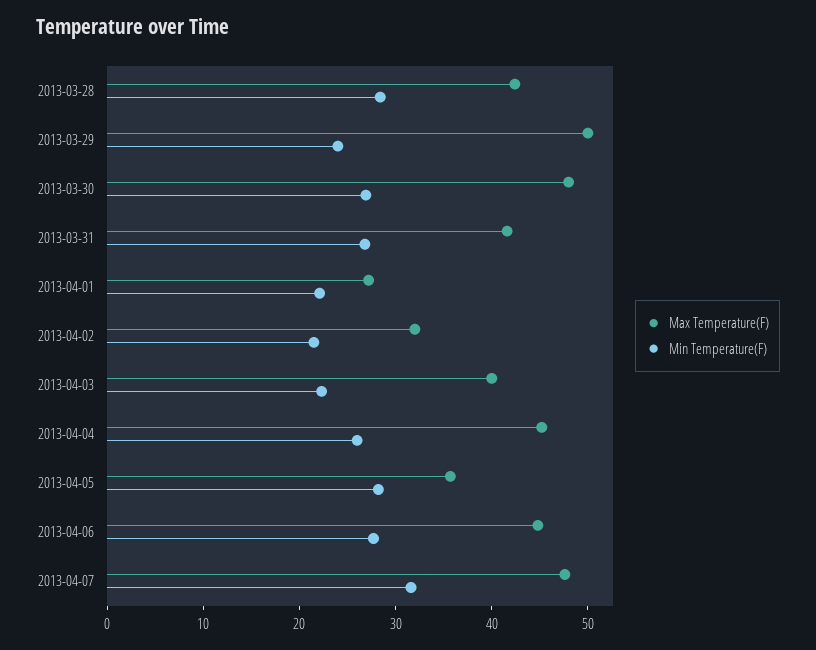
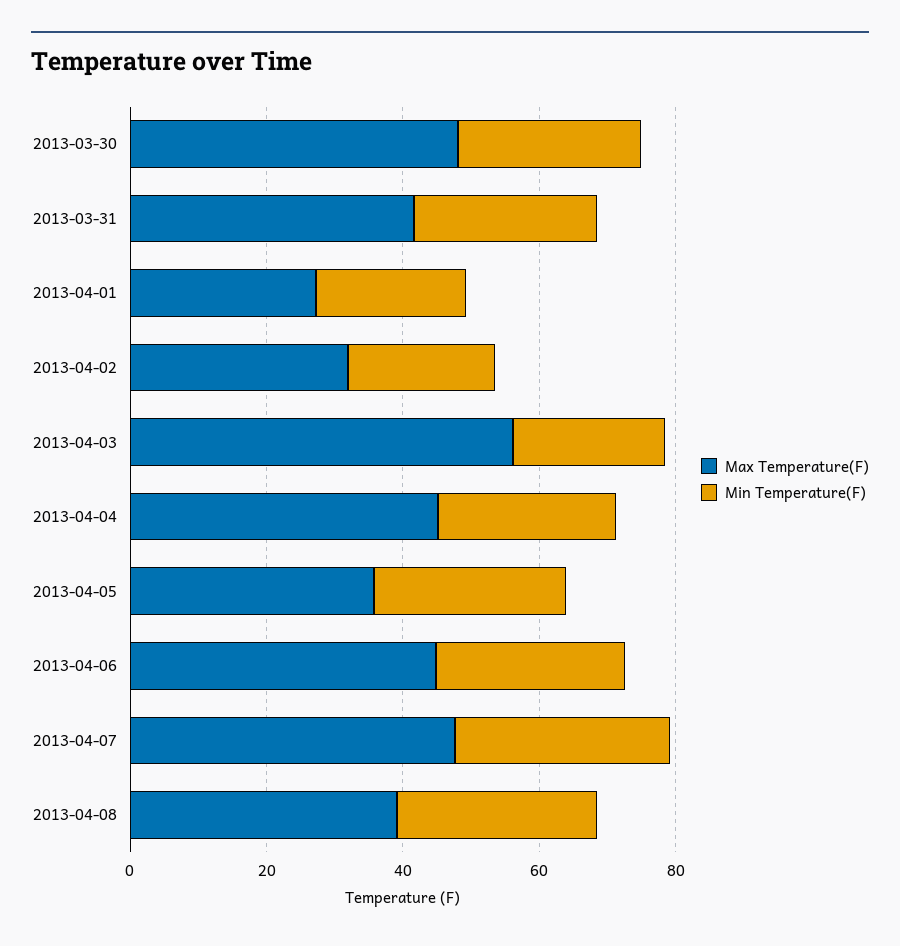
Max Temperature(F), 2013-03-28: 42 -> none
Min Temperature(F), 2013-03-28: 28 -> none
Max Temperature(F), 2013-03-29: 50 -> none
Min Temperature(F), 2013-03-29: 24 -> none
Max Temperature(F), 2013-04-03: 40 -> 55
Max Temperature(F), 2013-04-08: none -> 40
Min Temperature(F), 2013-04-08: none -> 30

